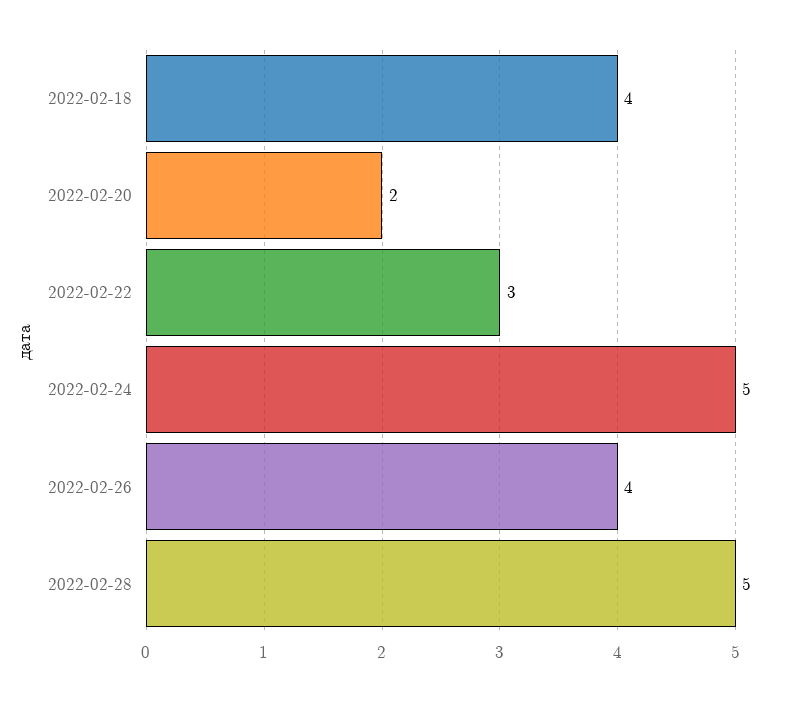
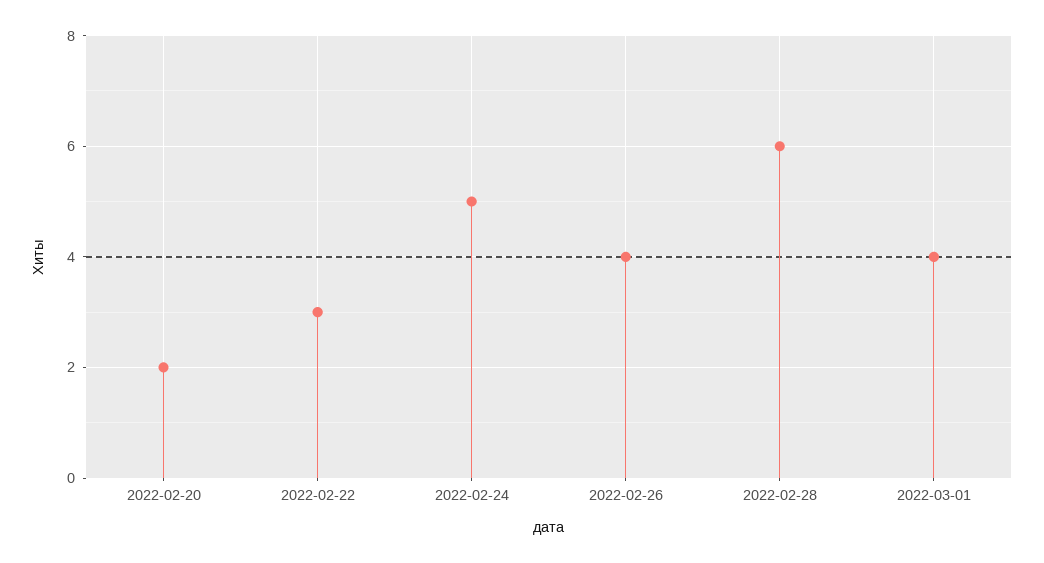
2022-02-18: 4 -> none
2022-02-28: 5 -> 6
2022-03-01: none -> 4

